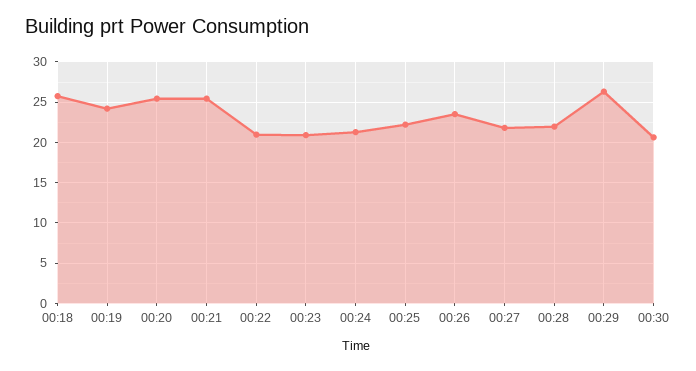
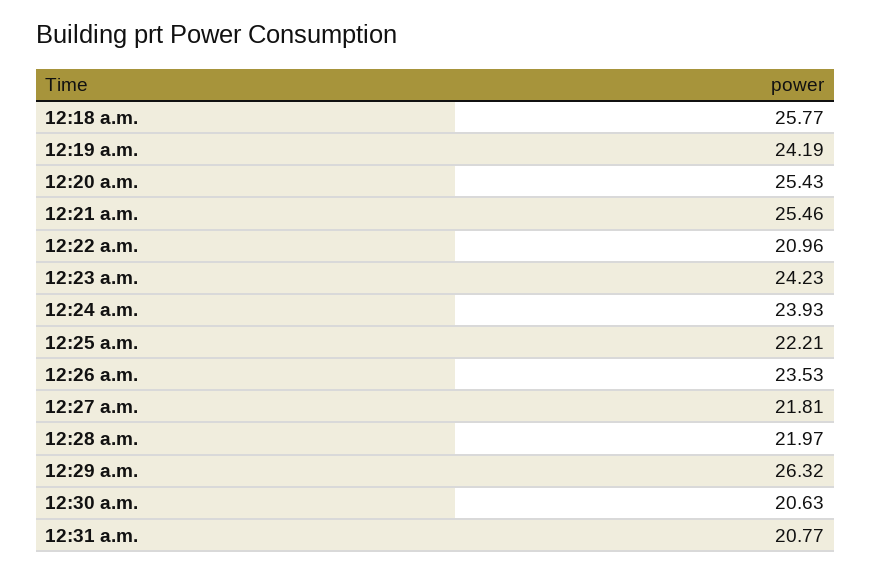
00:23: 21 -> 24.23
00:24: 21 -> 23.93
12:31 a.m.: none -> 20.77

